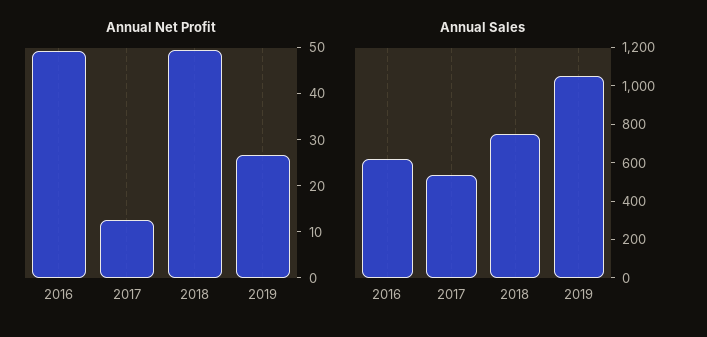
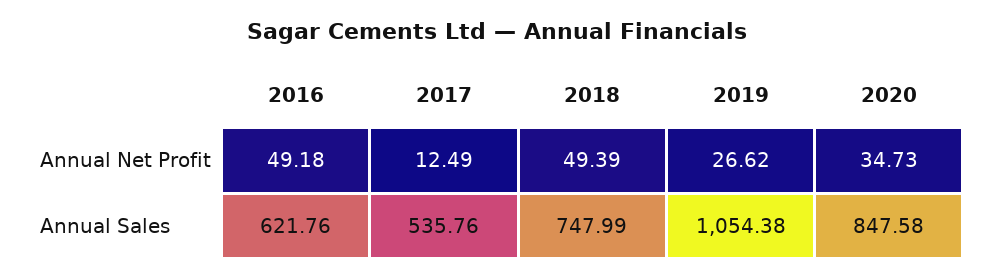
Annual Net Profit, 2020: none -> 34.73
Annual Sales, 2020: none -> 847.58

